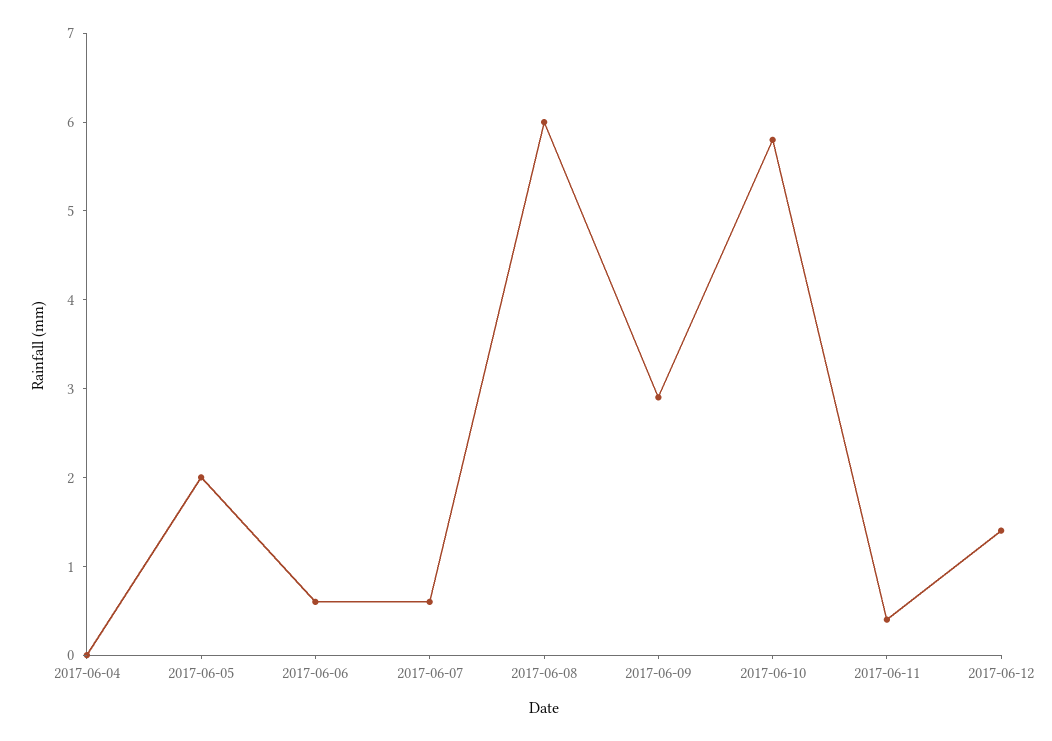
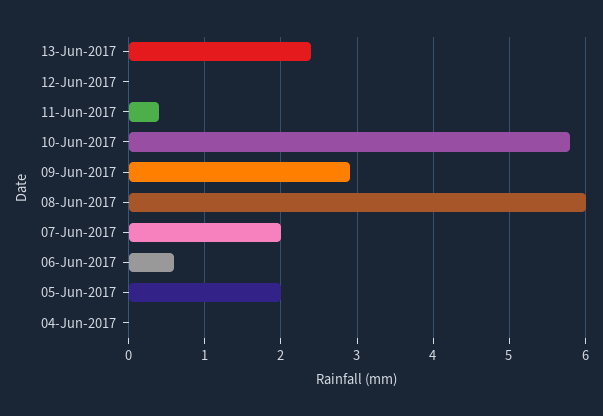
2017-06-07: 0.6 -> 2
2017-06-12: 1.4 -> 0
13-Jun-2017: none -> 2.4

